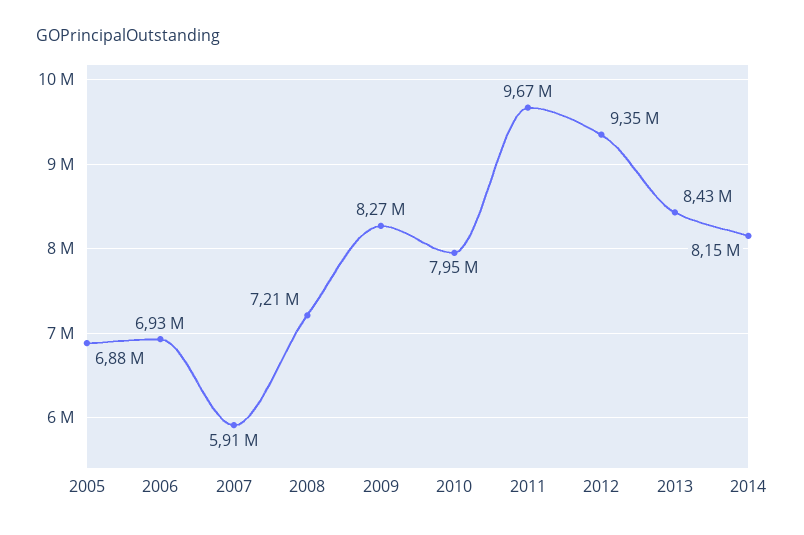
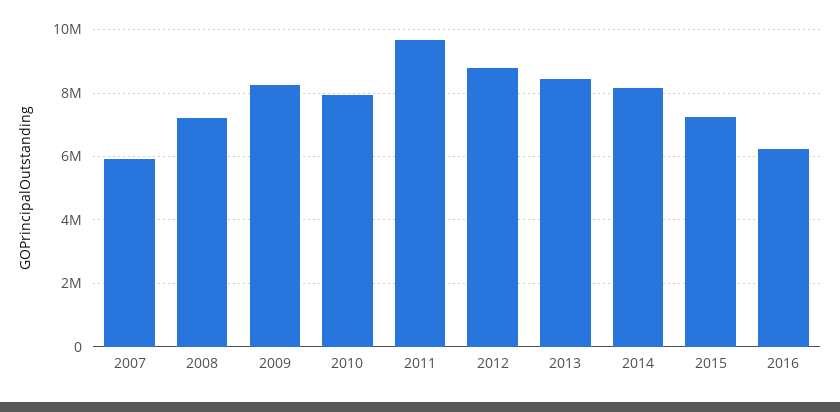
2005: 6880000 -> none
2006: 6930000 -> none
2012: 9350000 -> 8800000
2015: none -> 7200000
2016: none -> 6200000

